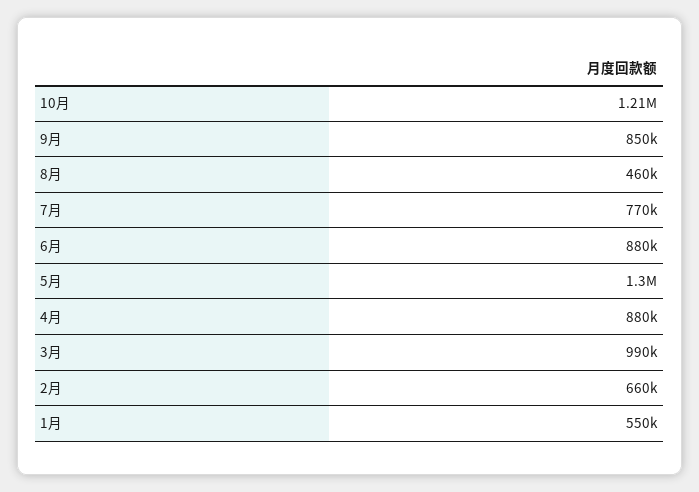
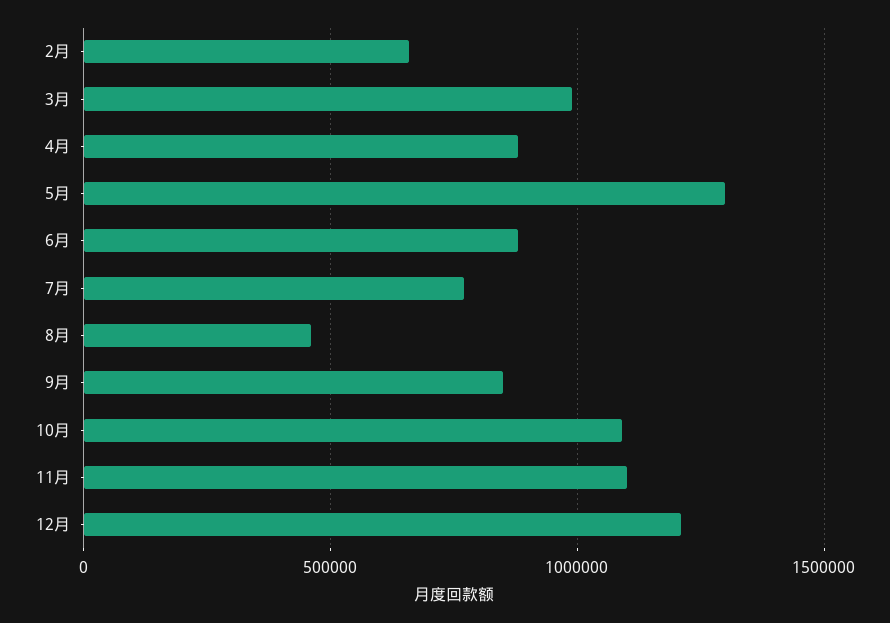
10月: 1210000 -> 1100000
1月: 550000 -> none
11月: none -> 1100000
12月: none -> 1200000

